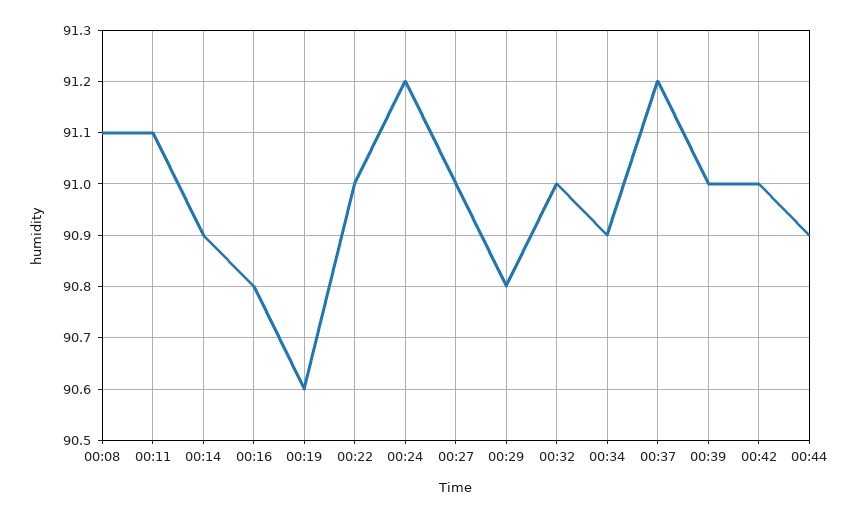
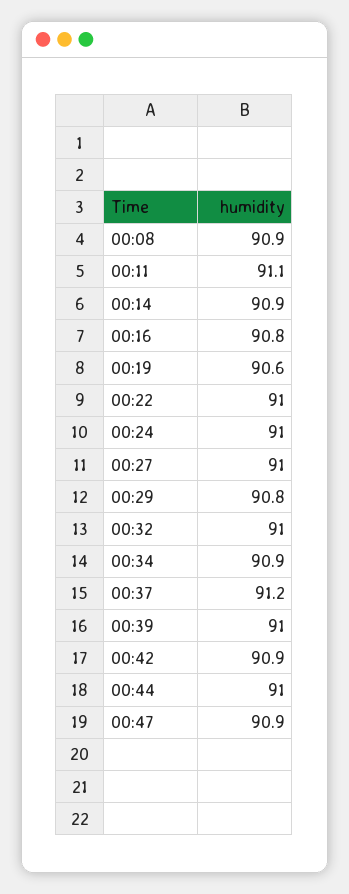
00:08: 91.1 -> 90.9
00:24: 91.2 -> 91
00:42: 91 -> 90.9
00:44: 90.9 -> 91
00:47: none -> 90.9

